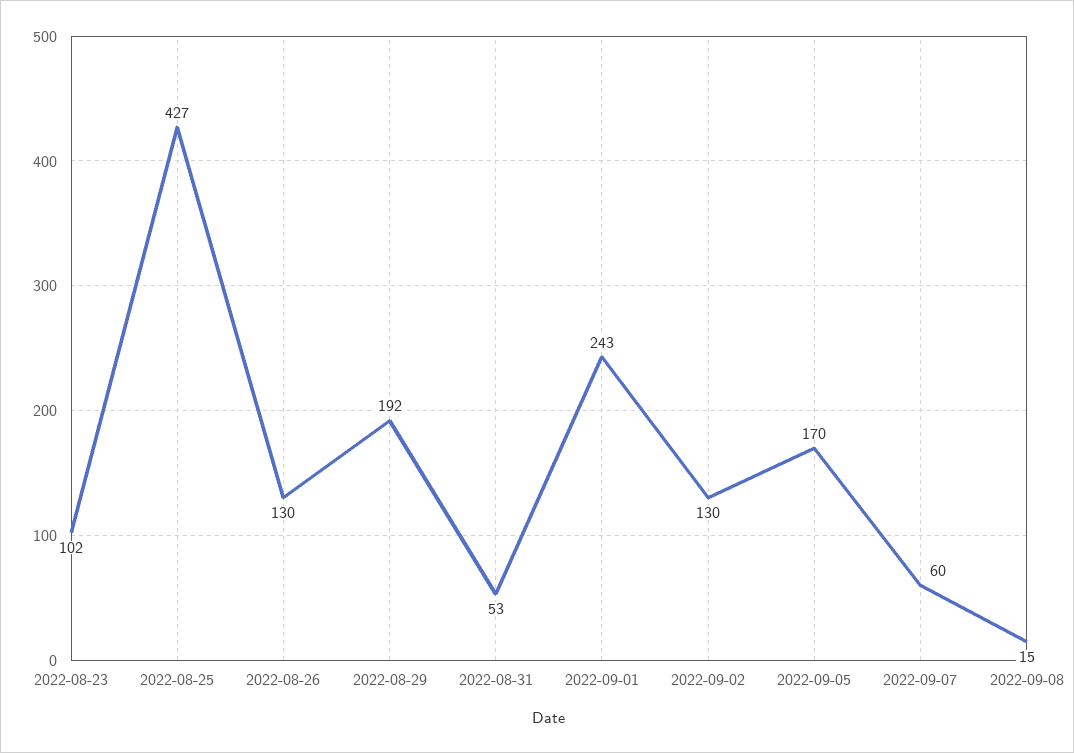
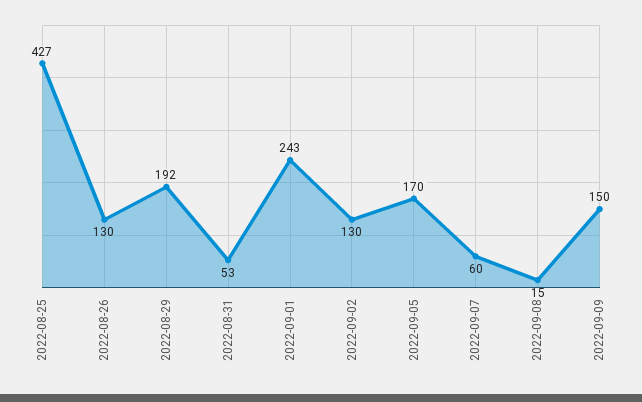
2022-08-23: 102 -> none
2022-09-09: none -> 150

